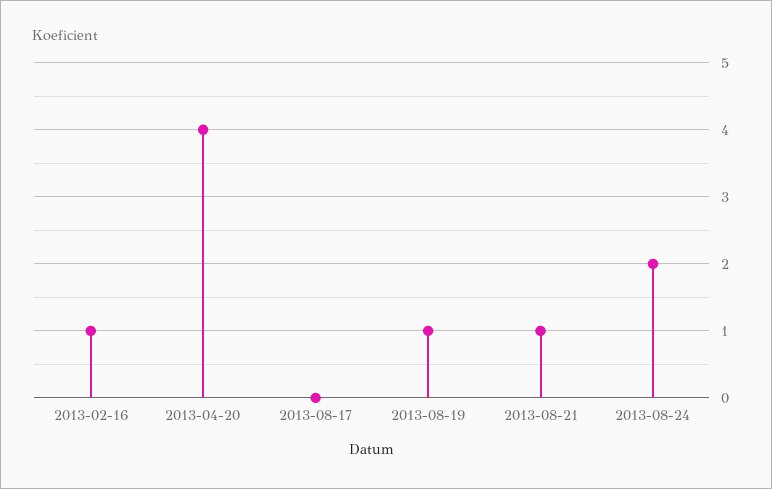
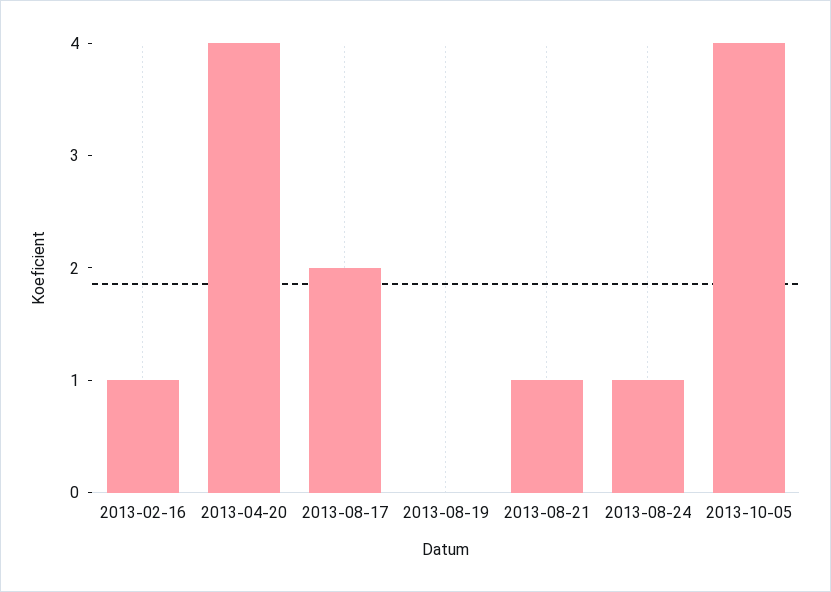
2013-08-17: 0 -> 2
2013-08-19: 1 -> 0
2013-08-24: 2 -> 1
2013-10-05: none -> 4

